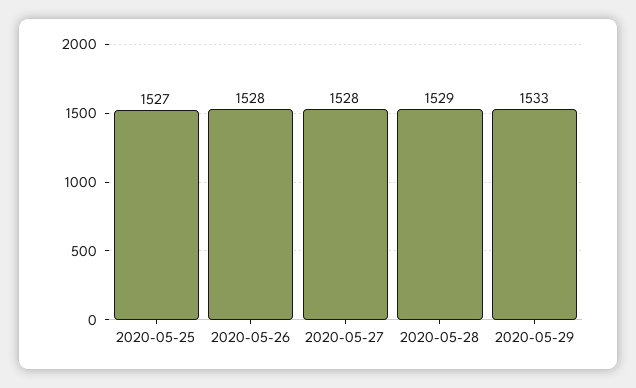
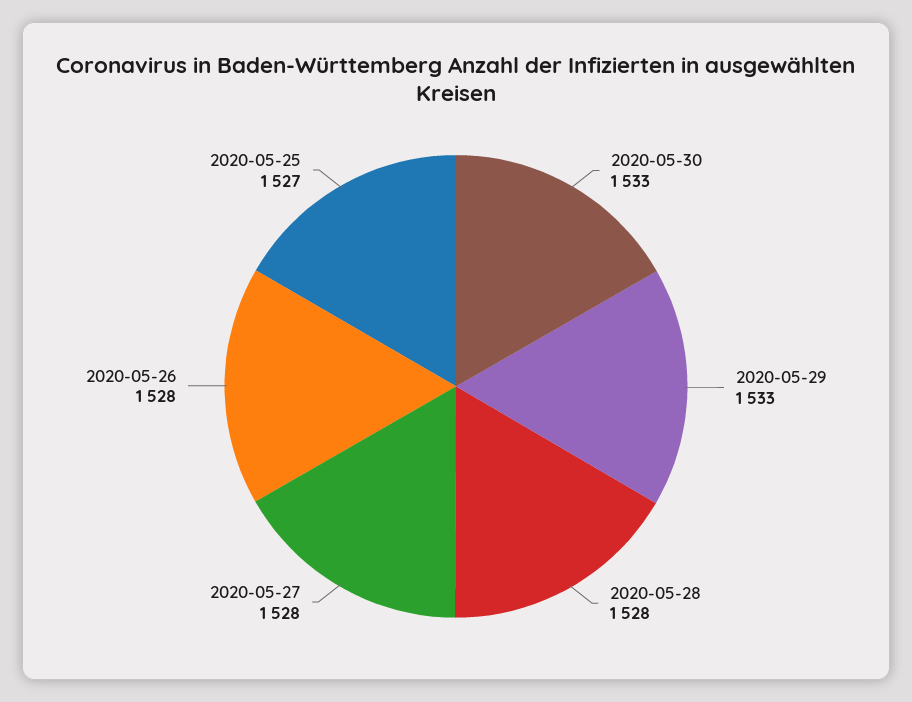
2020-05-28: 1529 -> 1528
2020-05-30: none -> 1533

